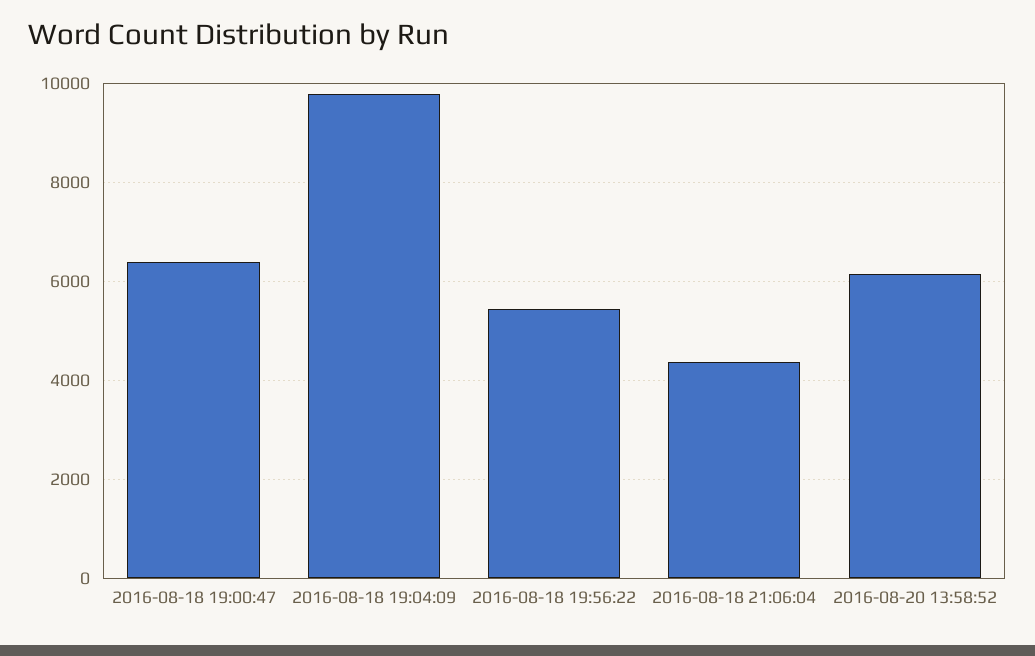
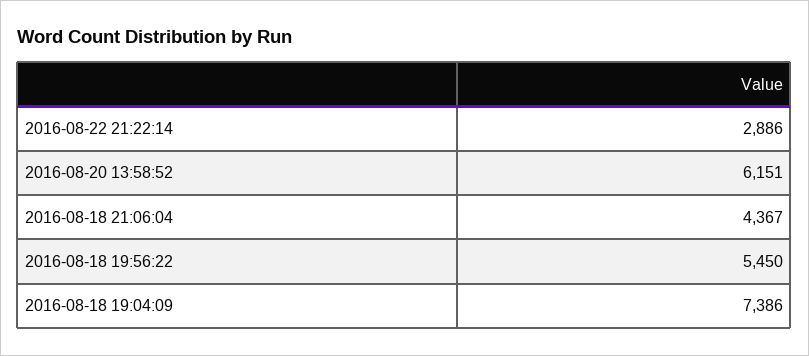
2016-08-18 19:00:47: 6400 -> none
2016-08-18 19:04:09: 9800 -> 7386
2016-08-22 21:22:14: none -> 2886

